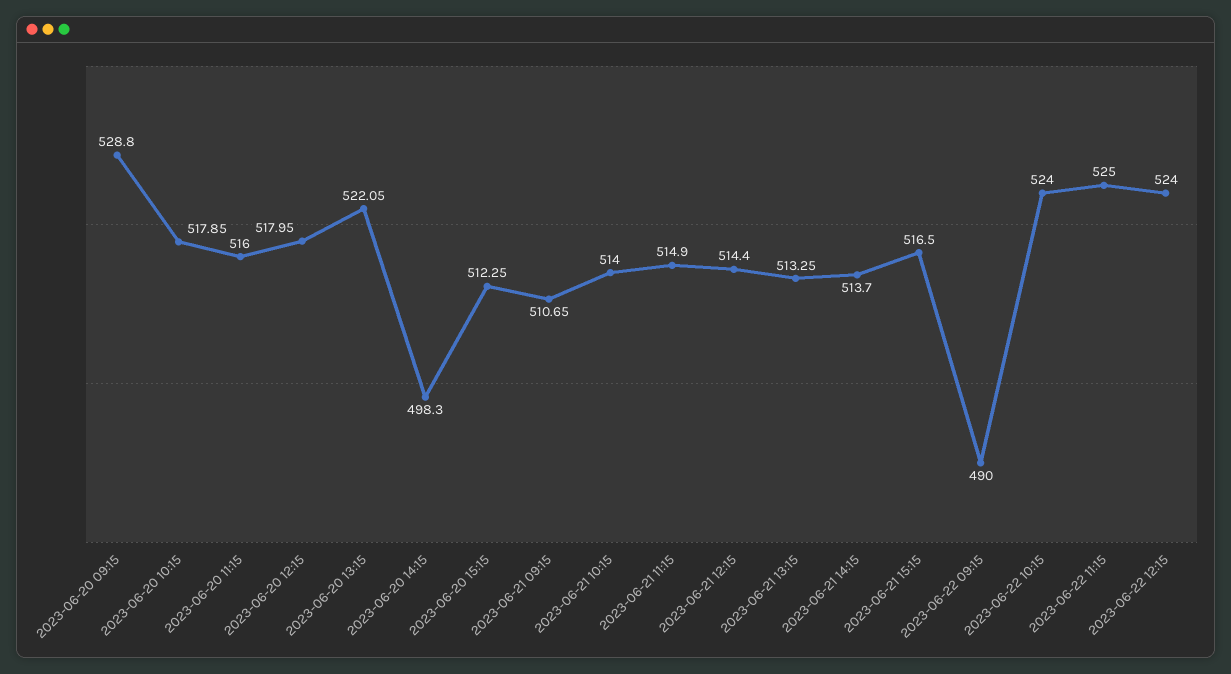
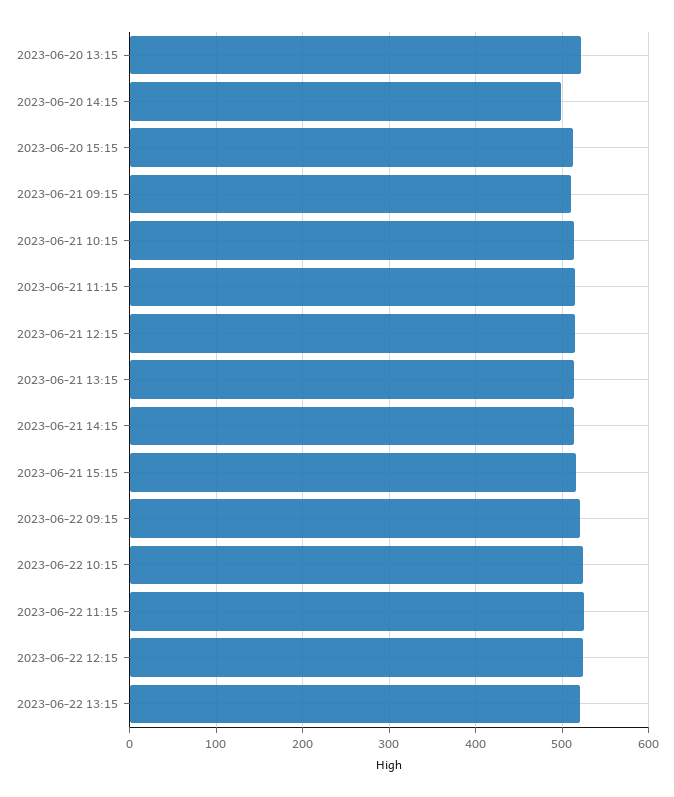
2023-06-20 09:15: 528.8 -> none
2023-06-20 10:15: 517.85 -> none
2023-06-20 11:15: 516 -> none
2023-06-20 12:15: 517.95 -> none
2023-06-22 09:15: 490 -> 520
2023-06-22 13:15: none -> 520

